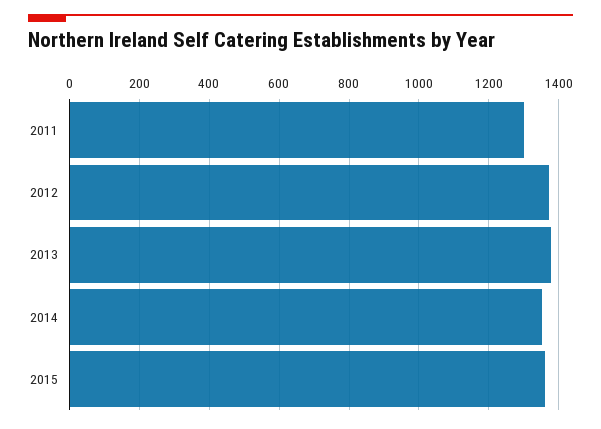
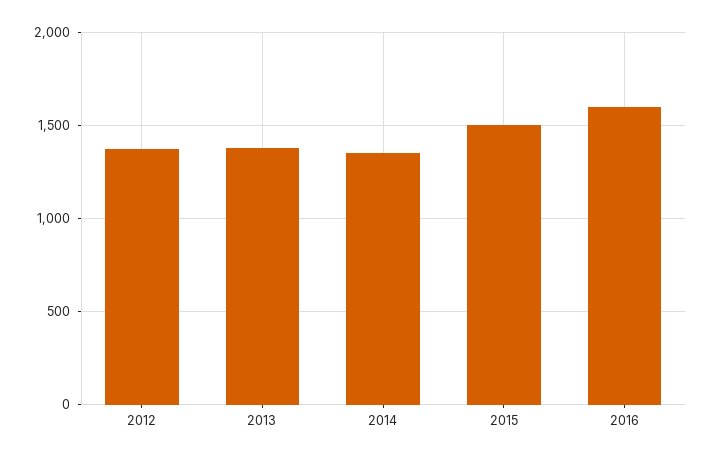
2011: 1300 -> none
2015: 1360 -> 1500
2016: none -> 1600

